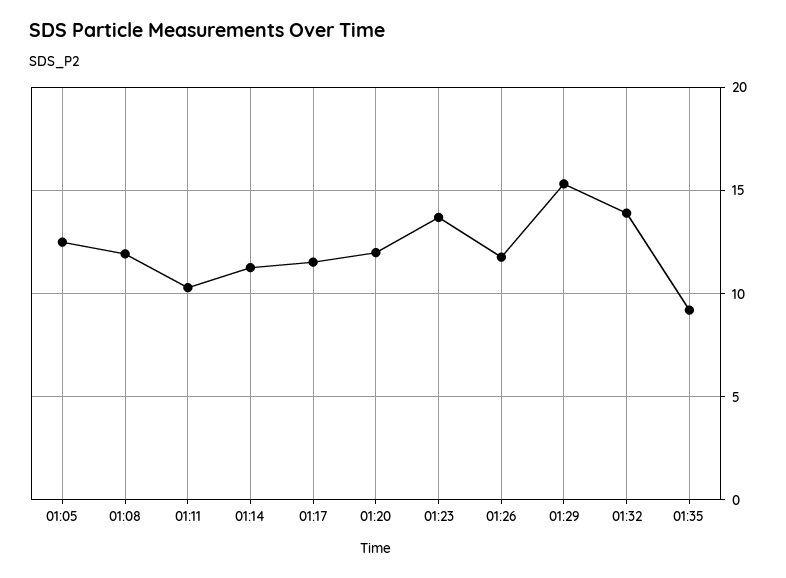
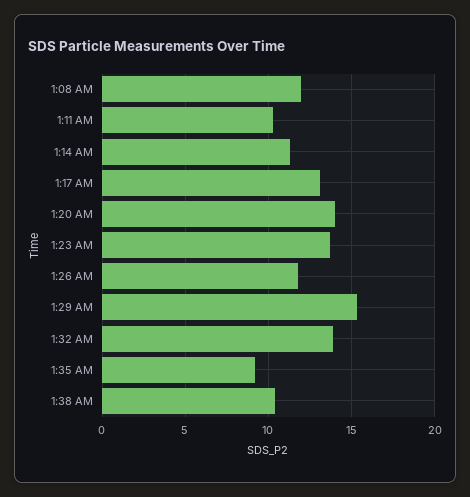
01:05: 12.5 -> none
01:17: 11.5 -> 13
01:20: 12 -> 14
1:38 AM: none -> 10.5

